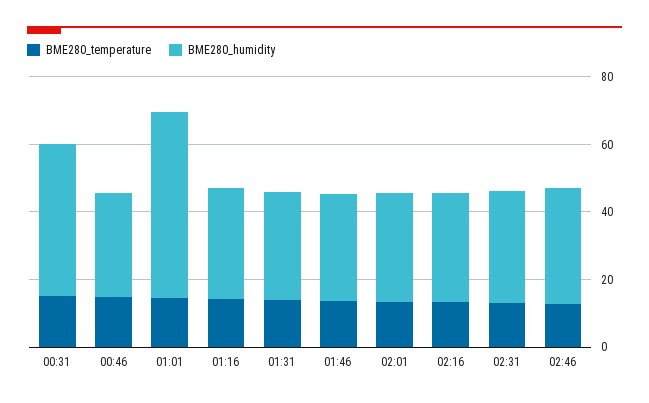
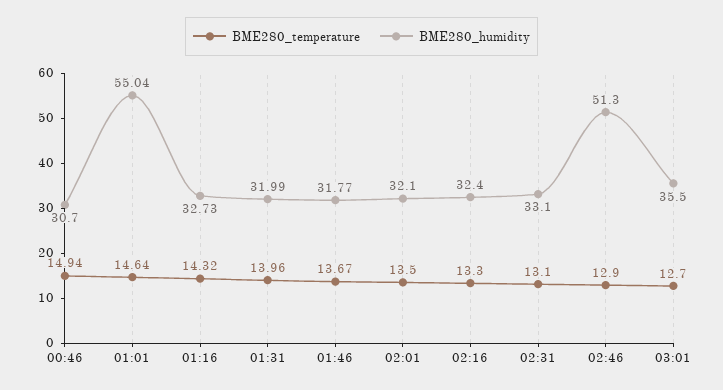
BME280_temperature, 00:31: 15 -> none
BME280_humidity, 00:31: 45 -> none
BME280_humidity, 02:46: 35 -> 51.3
BME280_temperature, 03:01: none -> 12.7
BME280_humidity, 03:01: none -> 35.5

